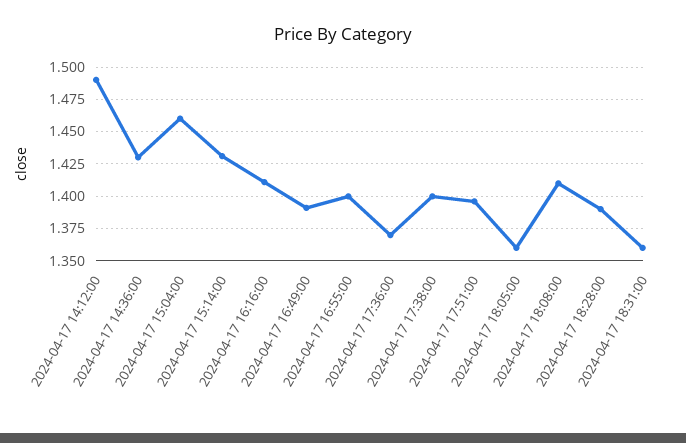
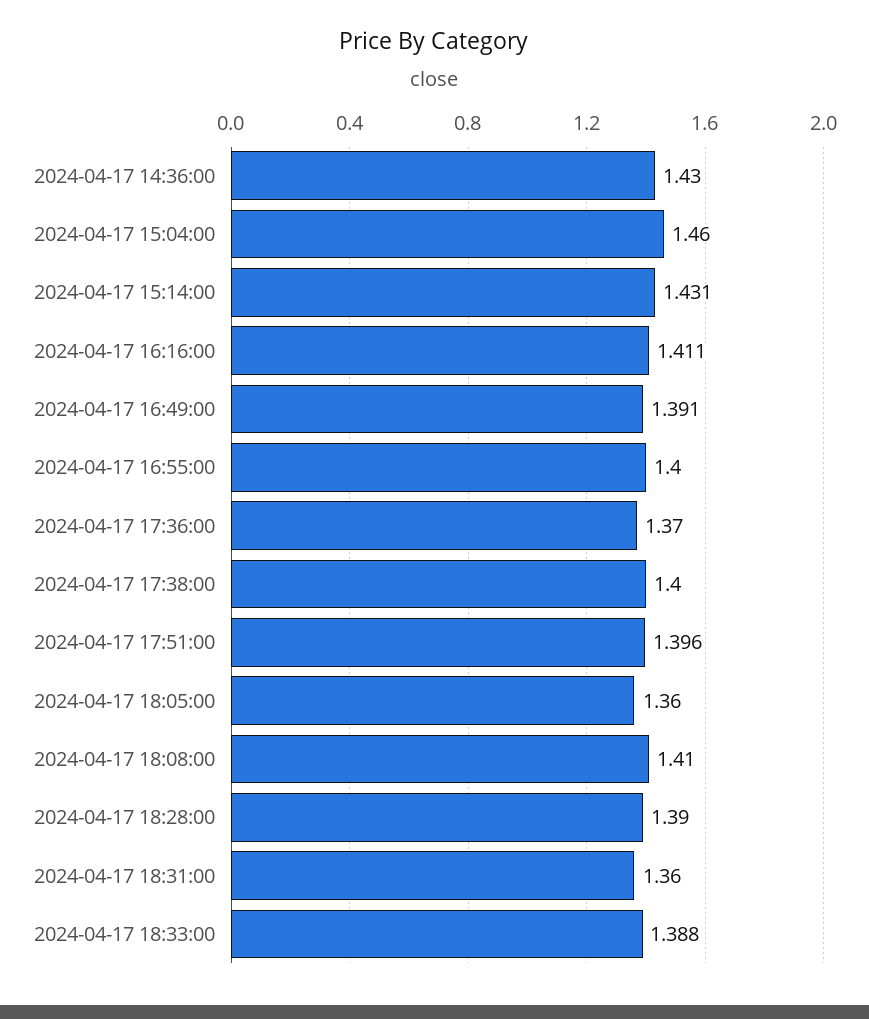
2024-04-17 14:12:00: 1.49 -> none
2024-04-17 18:33:00: none -> 1.388

